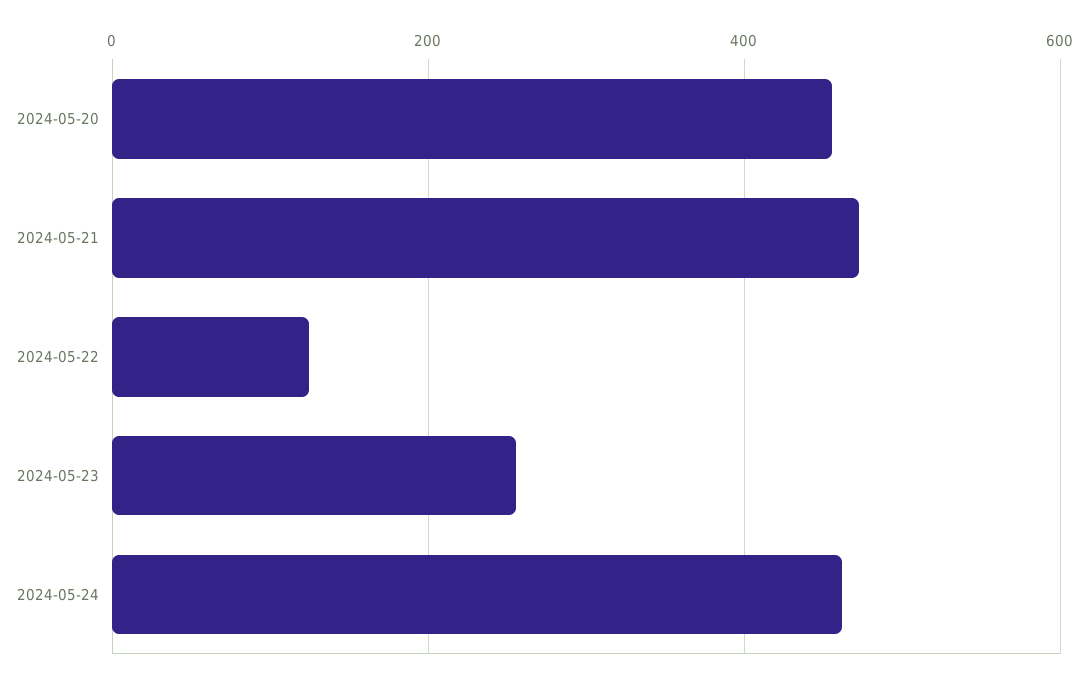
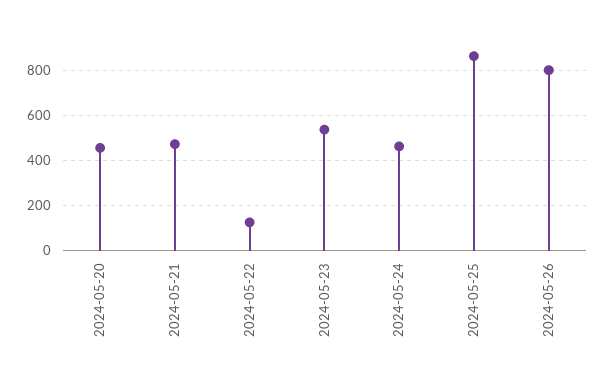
2024-05-23: 260 -> 550
2024-05-25: none -> 850
2024-05-26: none -> 800

